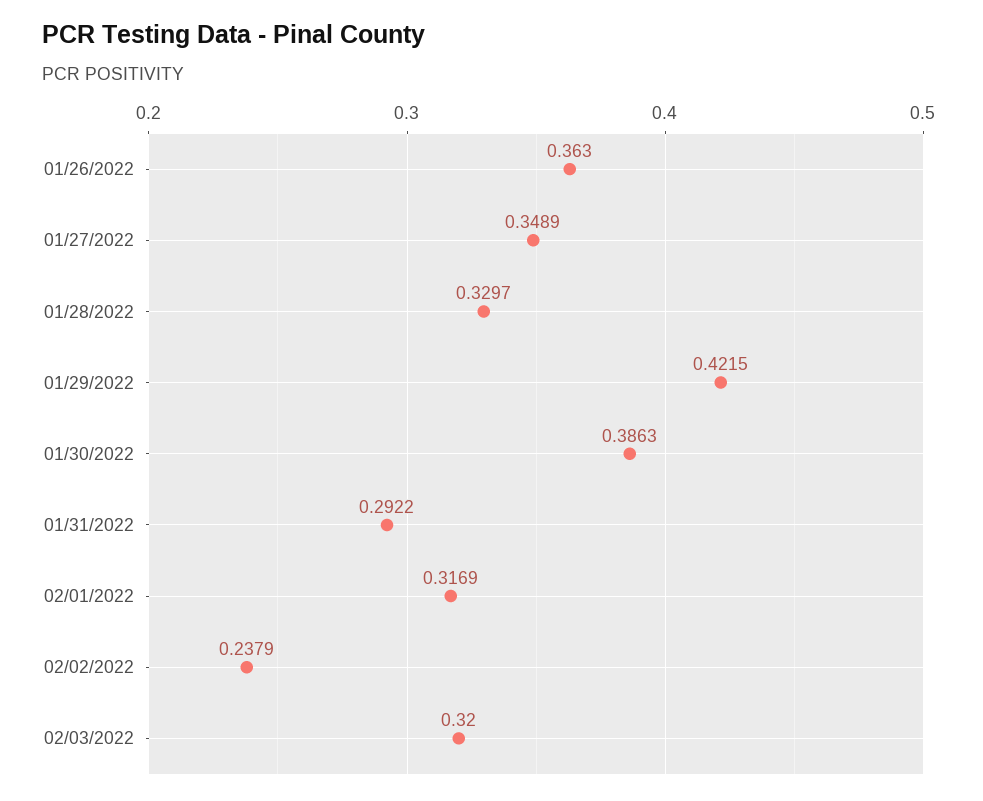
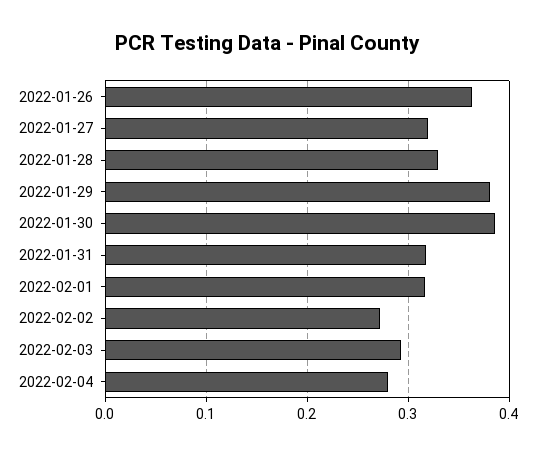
01/27/2022: 0.3489 -> 0.32
01/29/2022: 0.4215 -> 0.38
01/31/2022: 0.2922 -> 0.32
02/02/2022: 0.2379 -> 0.27
02/03/2022: 0.32 -> 0.29
2022-02-04: none -> 0.28

